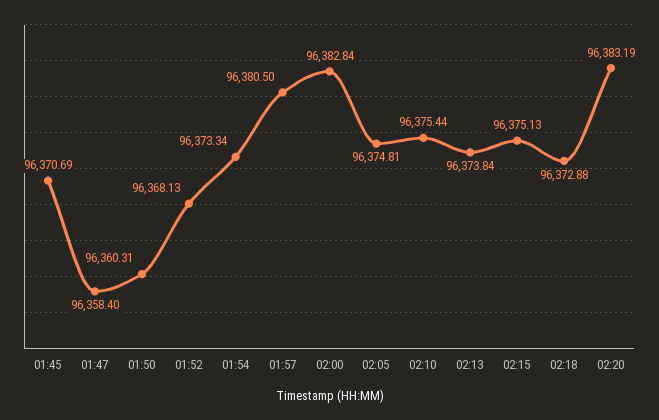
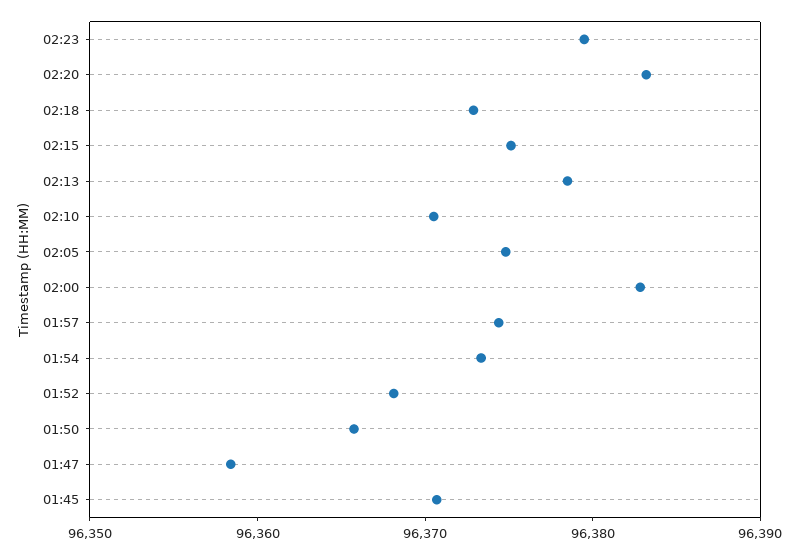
01:50: 96360.31 -> 96366
01:57: 96380.5 -> 96374
02:10: 96375.44 -> 96370
02:13: 96373.84 -> 96378
02:23: none -> 96380

